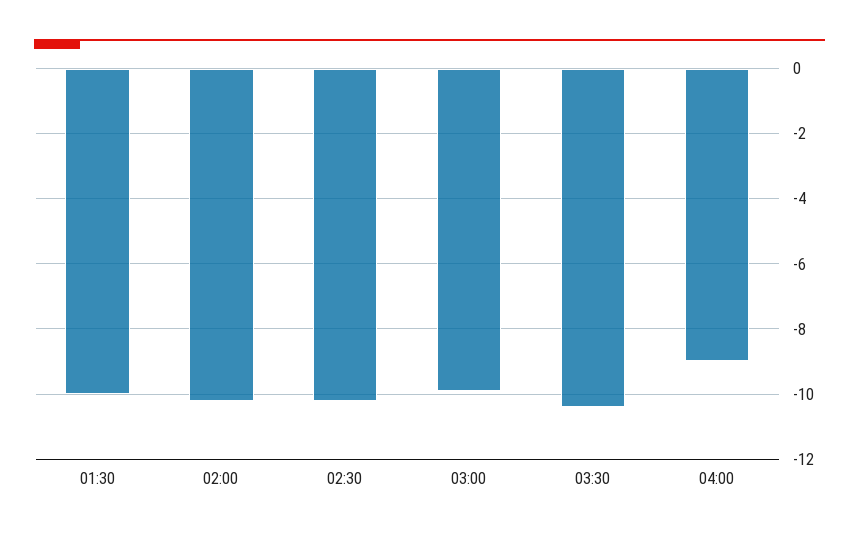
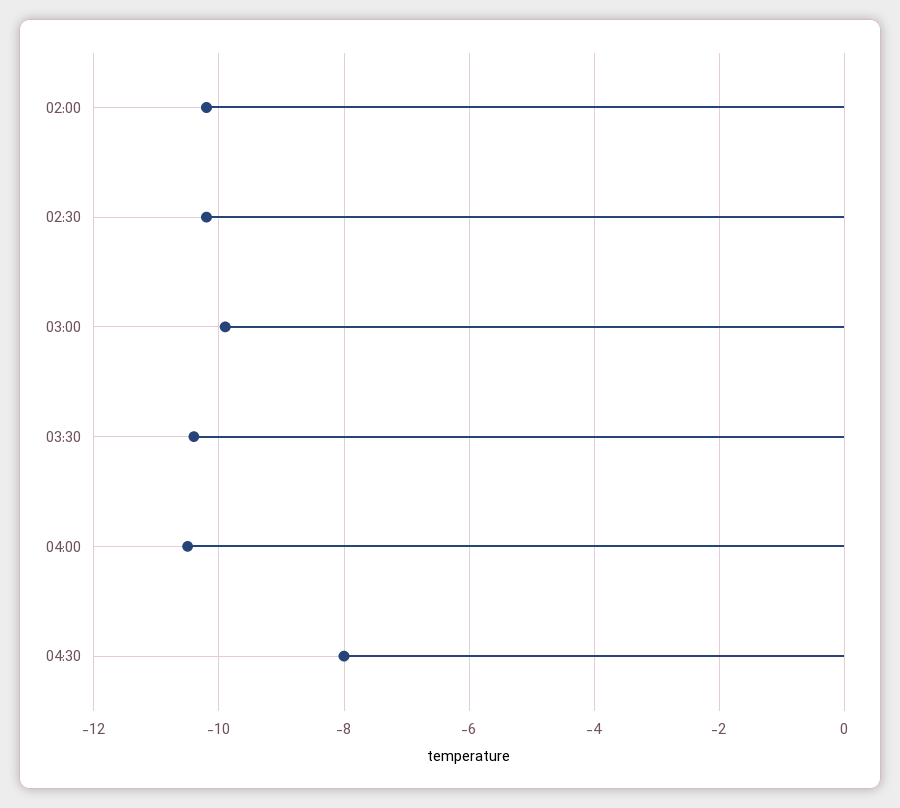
01:30: -10 -> none
04:00: -9 -> -10.5
04:30: none -> -8

